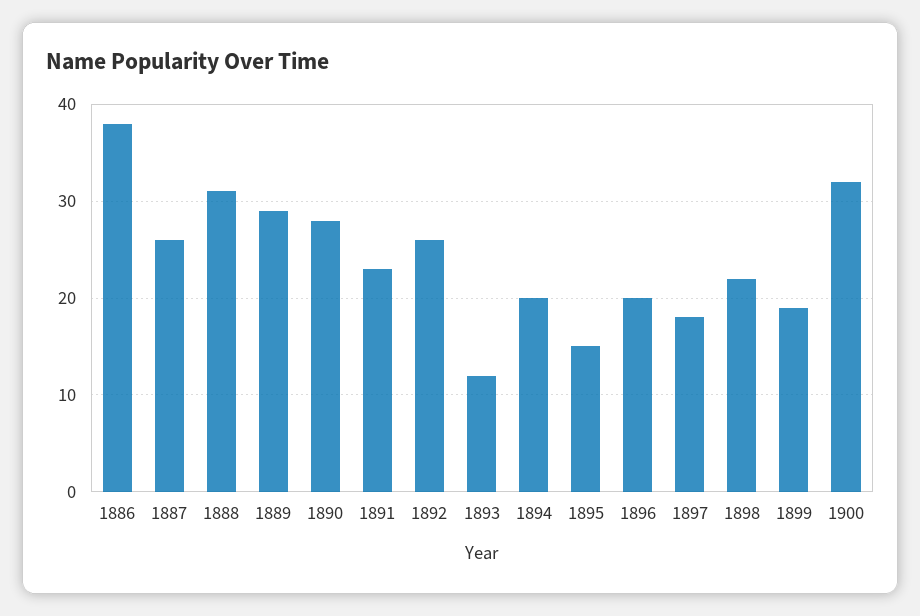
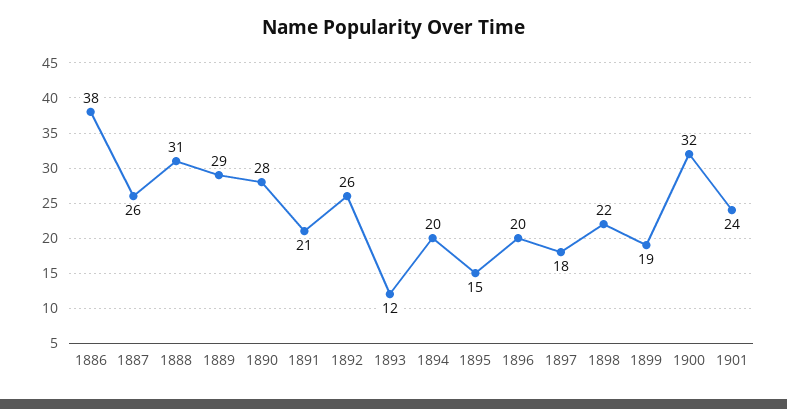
1891: 23 -> 21
1901: none -> 24

